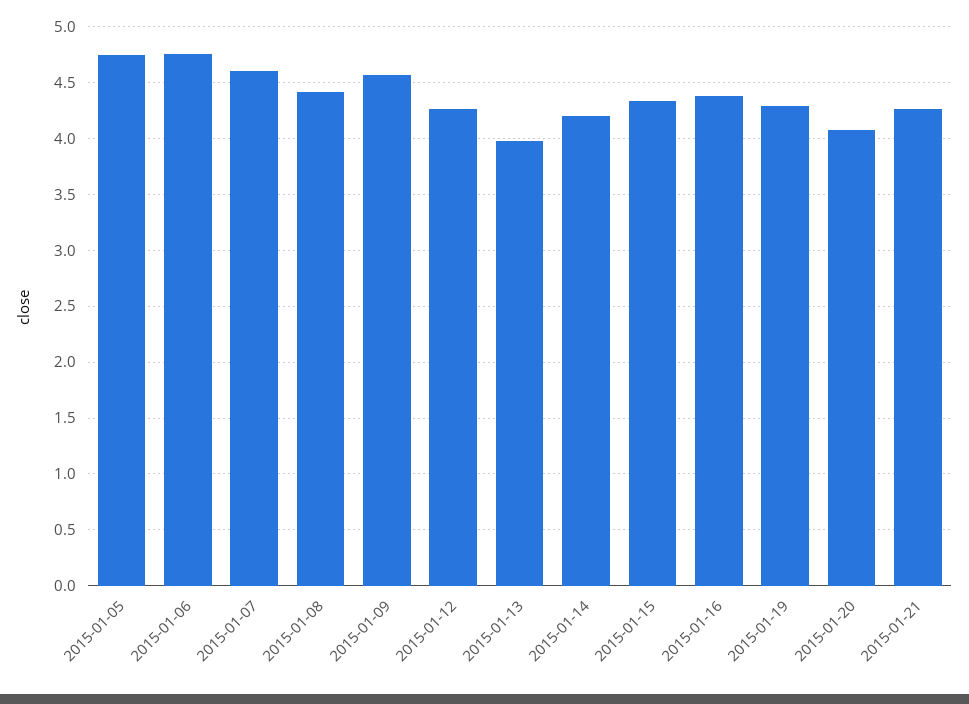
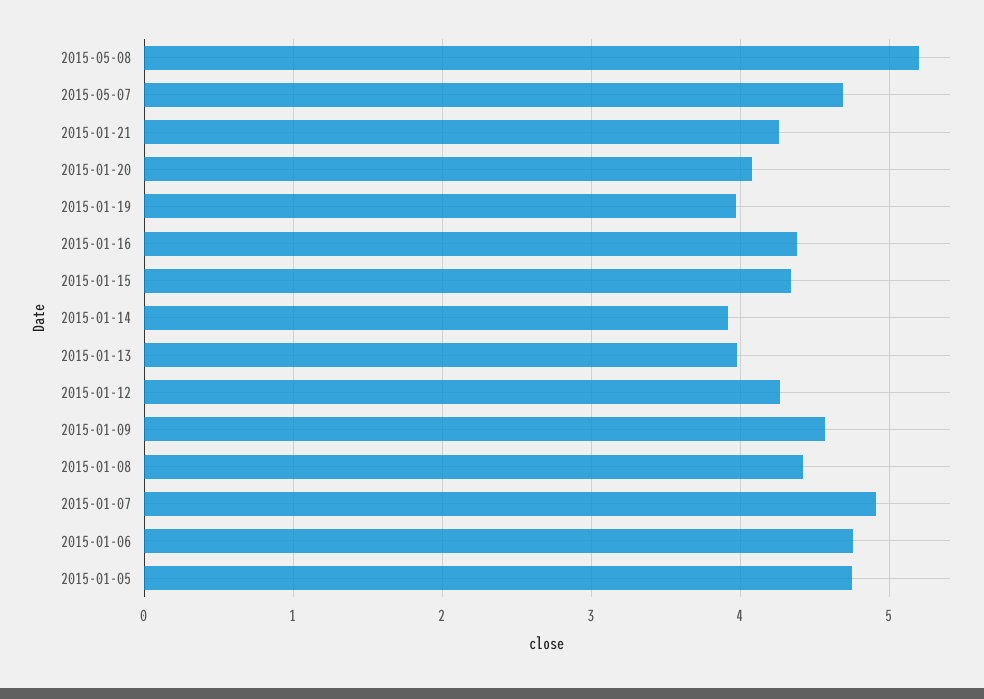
2015-01-07: 4.6 -> 4.9
2015-01-14: 4.2 -> 3.9
2015-01-19: 4.3 -> 4
2015-05-08: none -> 5.2
2015-05-07: none -> 4.7

